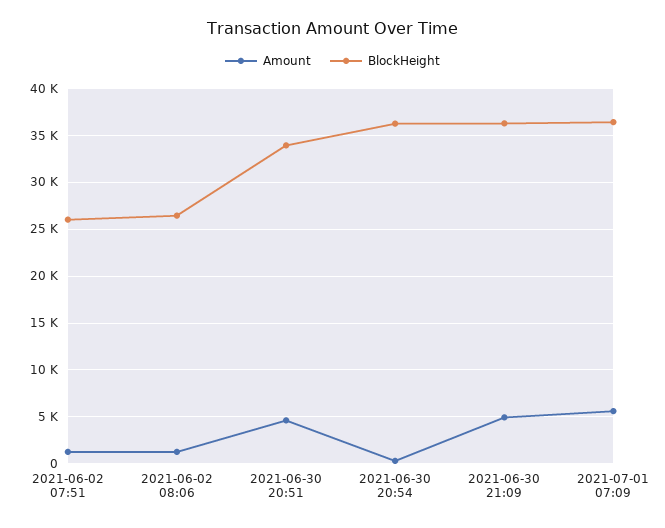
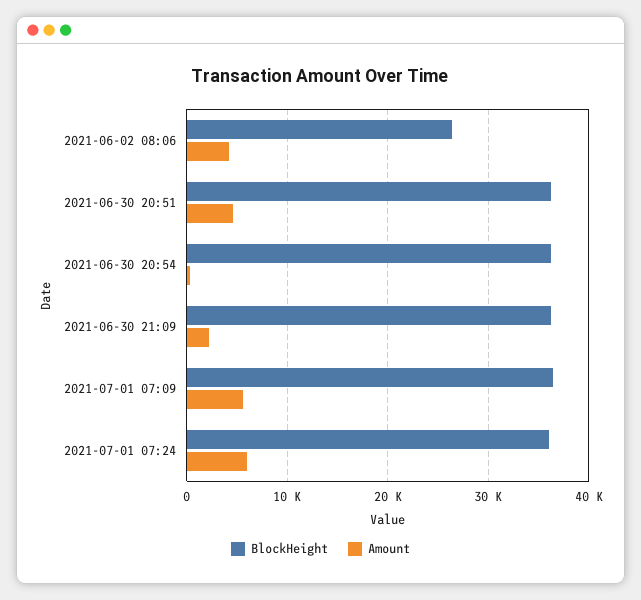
Amount, 2021-06-02 07:51: 1000 -> none
BlockHeight, 2021-06-02 07:51: 26000 -> none
Amount, 2021-06-02 08:06: 1000 -> 4000
BlockHeight, 2021-06-30 20:51: 34000 -> 36000
Amount, 2021-06-30 21:09: 5000 -> 2000
BlockHeight, 2021-07-01 07:24: none -> 36000
Amount, 2021-07-01 07:24: none -> 6000

